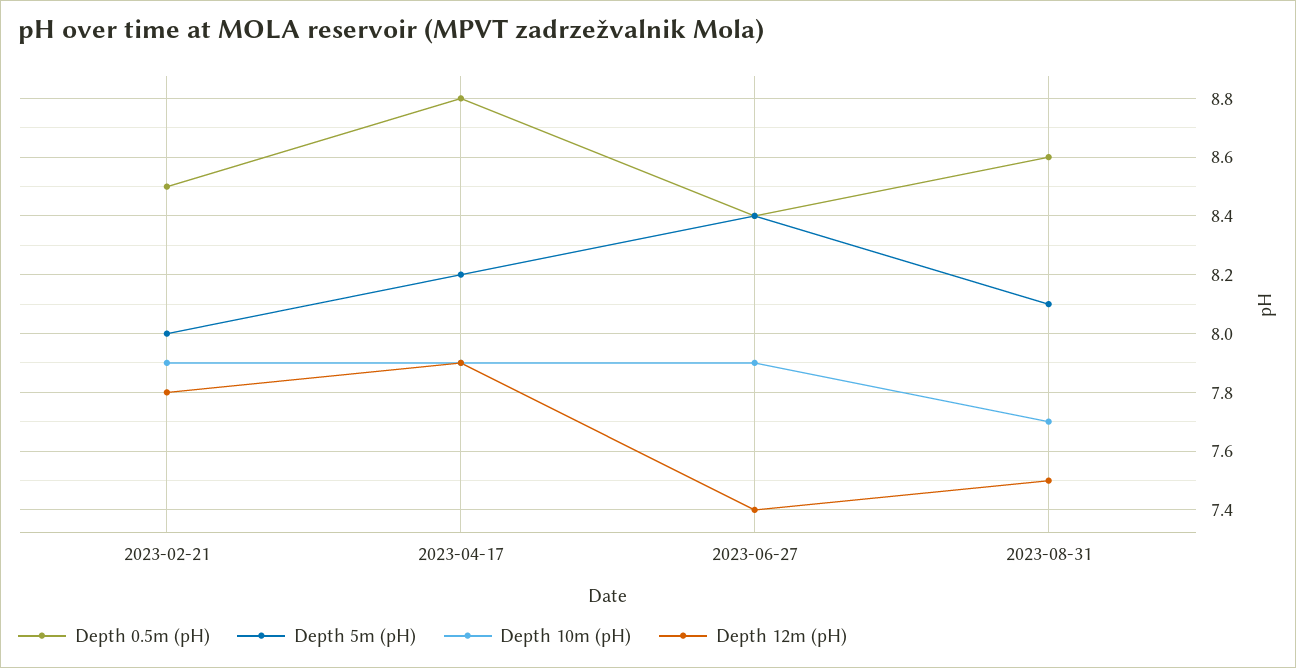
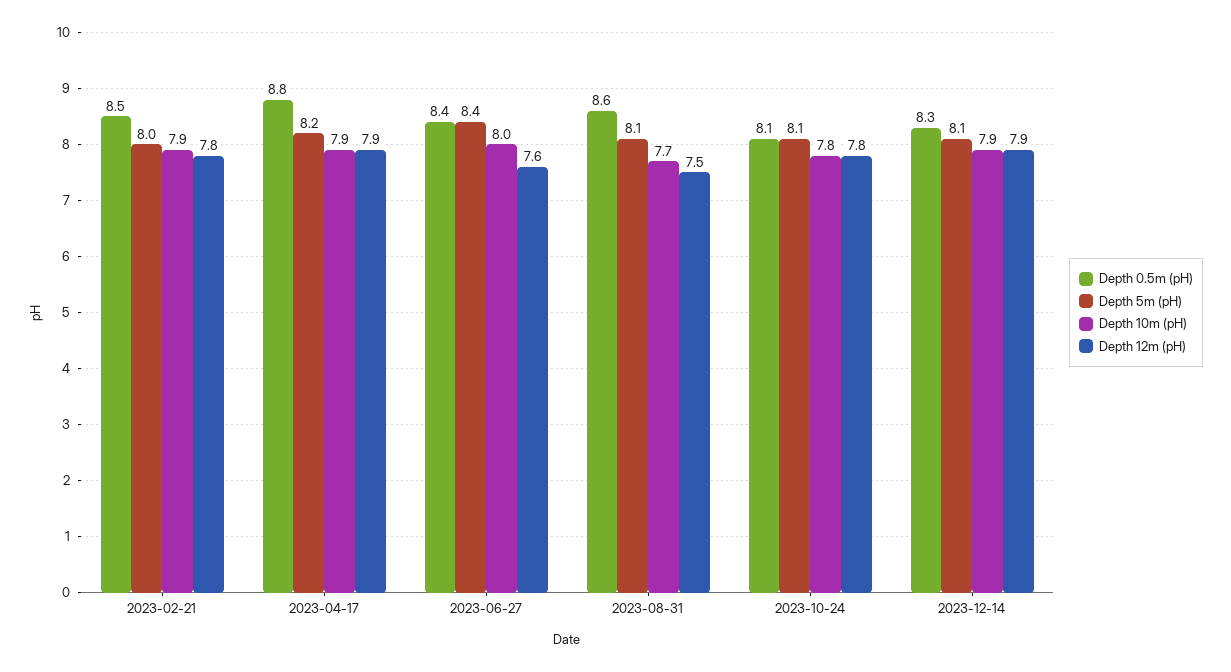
Depth 10m (pH), 2023-06-27: 7.9 -> 8
Depth 12m (pH), 2023-06-27: 7.4 -> 7.6
Depth 0.5m (pH), 2023-10-24: none -> 8.1
Depth 5m (pH), 2023-10-24: none -> 8.1
Depth 10m (pH), 2023-10-24: none -> 7.8
Depth 12m (pH), 2023-10-24: none -> 7.8
Depth 0.5m (pH), 2023-12-14: none -> 8.3
Depth 5m (pH), 2023-12-14: none -> 8.1
Depth 10m (pH), 2023-12-14: none -> 7.9
Depth 12m (pH), 2023-12-14: none -> 7.9

